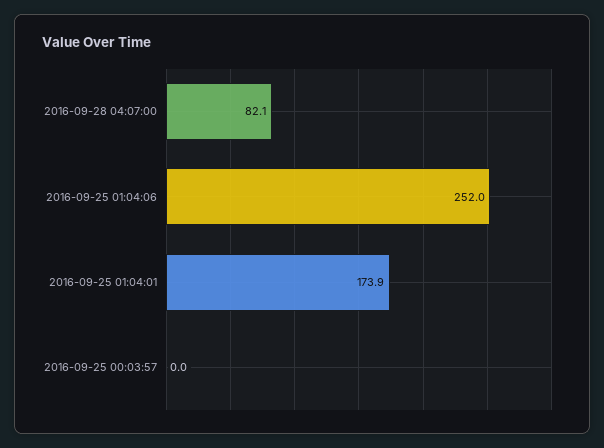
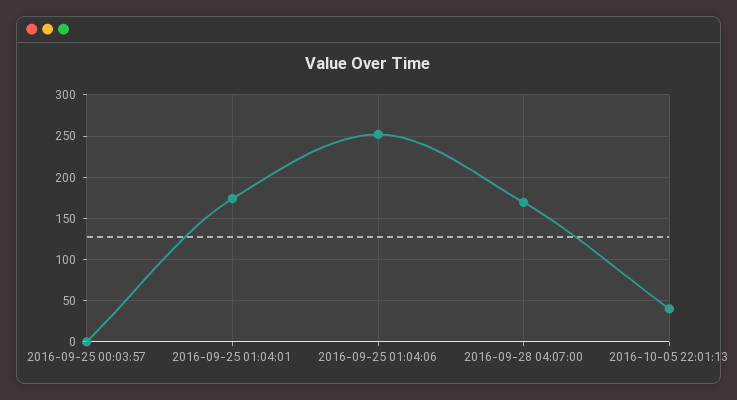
2016-09-28 04:07:00: 82.1 -> 170
2016-10-05 22:01:13: none -> 40

